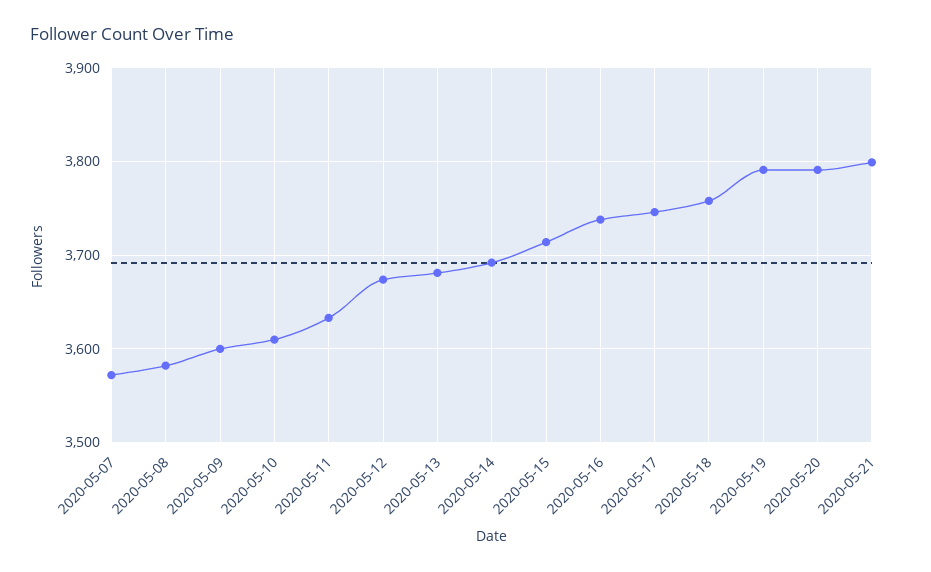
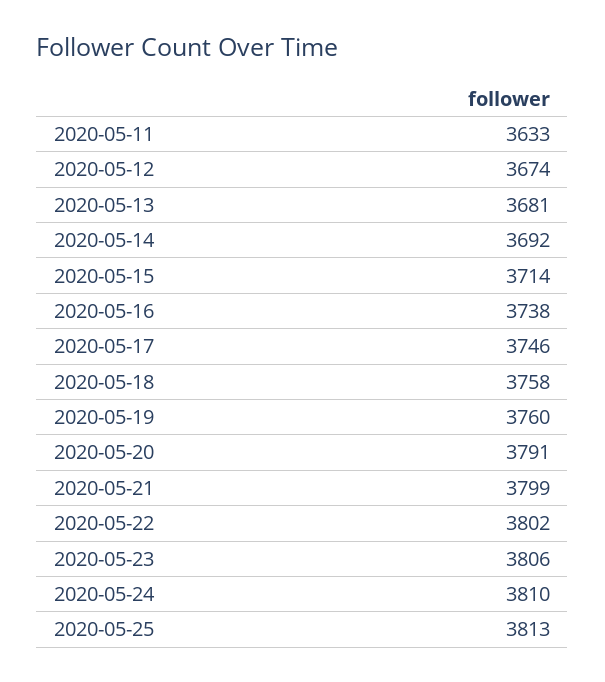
2020-05-07: 3570 -> none
2020-05-08: 3580 -> none
2020-05-09: 3600 -> none
2020-05-10: 3610 -> none
2020-05-19: 3790 -> 3760
2020-05-22: none -> 3802
2020-05-23: none -> 3806
2020-05-24: none -> 3810
2020-05-25: none -> 3813

